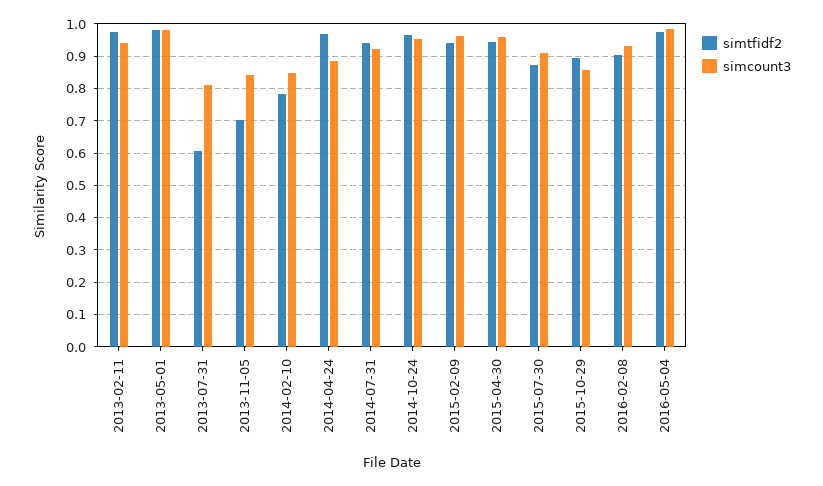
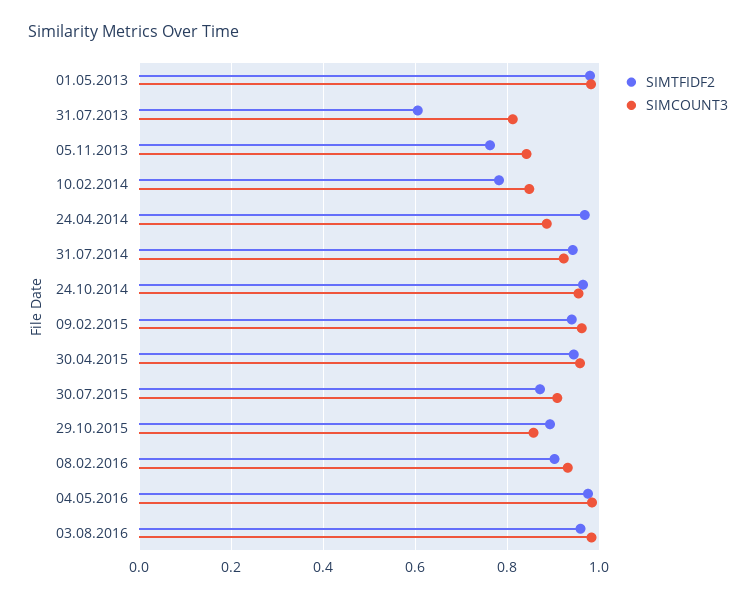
simtfidf2, 2013-02-11: 0.98 -> none
simcount3, 2013-02-11: 0.94 -> none
simtfidf2, 2013-11-05: 0.7 -> 0.76
simtfidf2, 03.08.2016: none -> 0.96
simcount3, 03.08.2016: none -> 0.98

